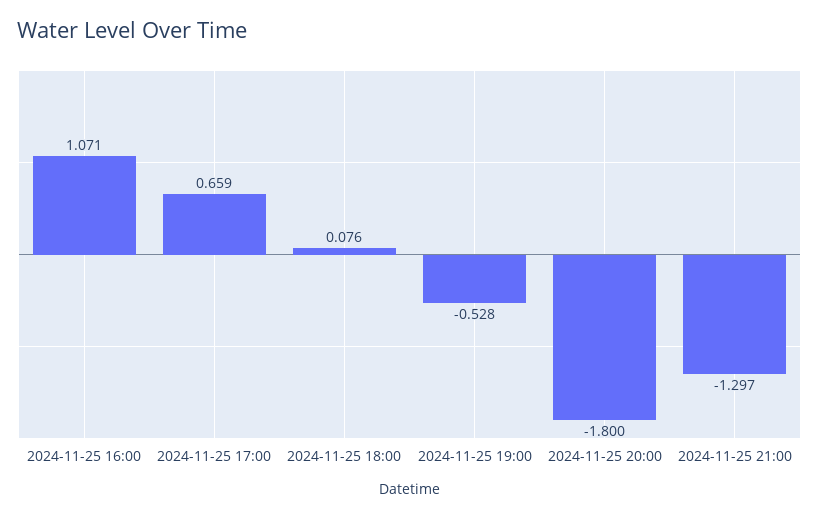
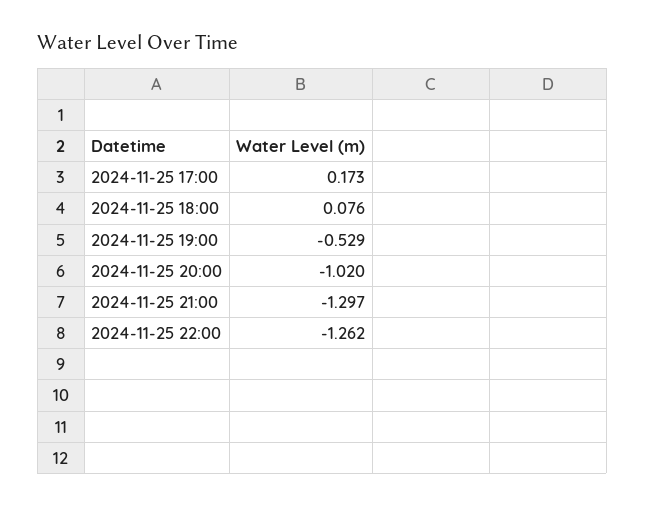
2024-11-25 16:00: 1.071 -> none
2024-11-25 17:00: 0.659 -> 0.173
2024-11-25 19:00: -0.528 -> -0.529
2024-11-25 20:00: -1.8 -> -1.02
2024-11-25 22:00: none -> -1.262

